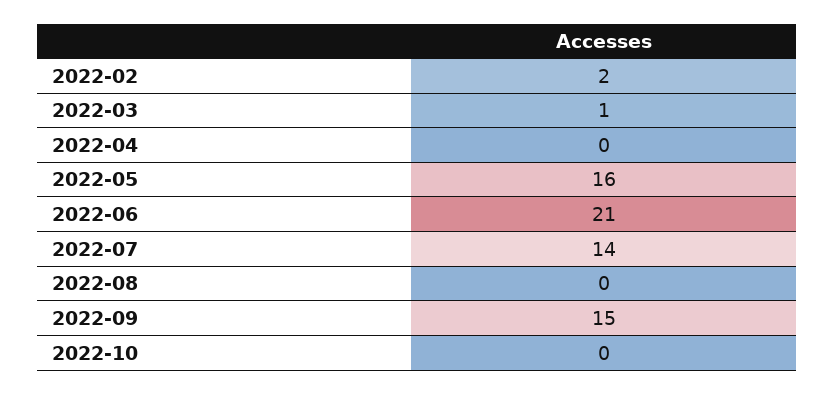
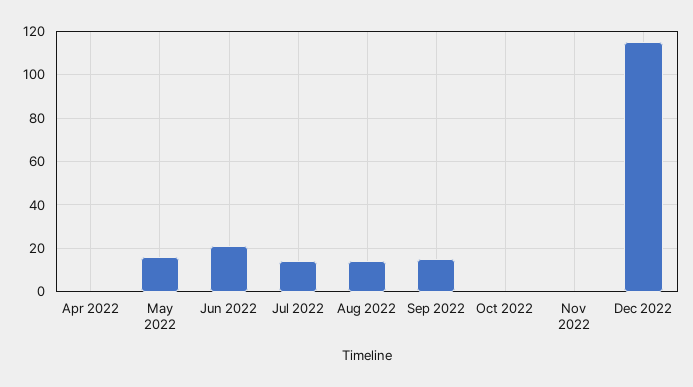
2022-02: 2 -> none
2022-03: 1 -> none
2022-08: 0 -> 15
Nov 2022: none -> 0
Dec 2022: none -> 115

